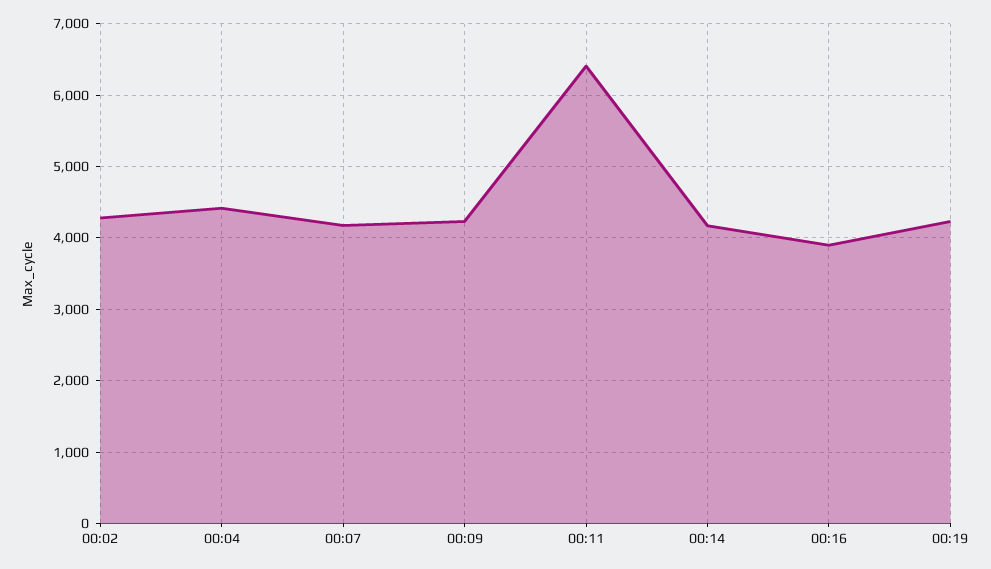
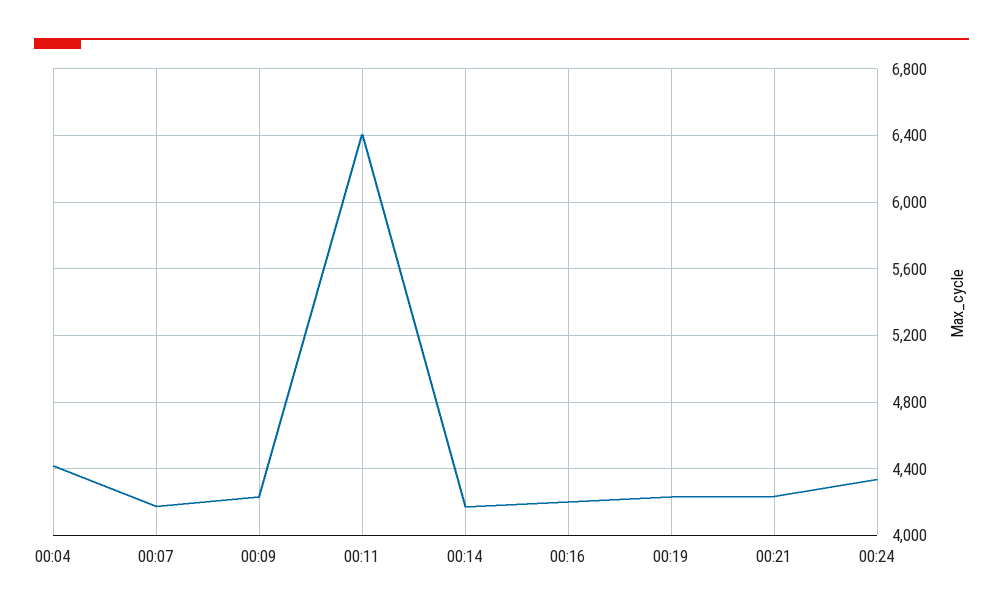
00:02: 4300 -> none
00:16: 3900 -> 4200
00:21: none -> 4250
00:24: none -> 4350

